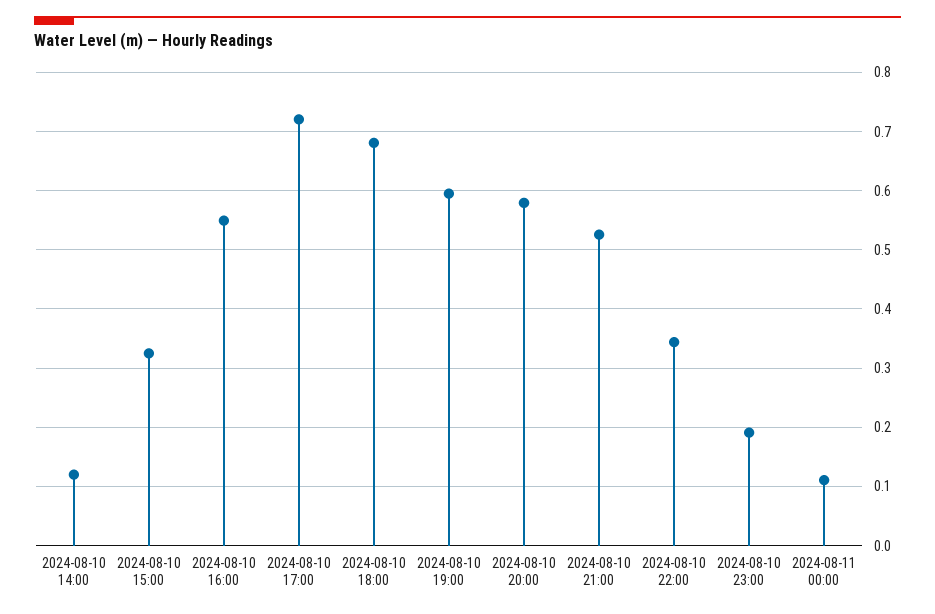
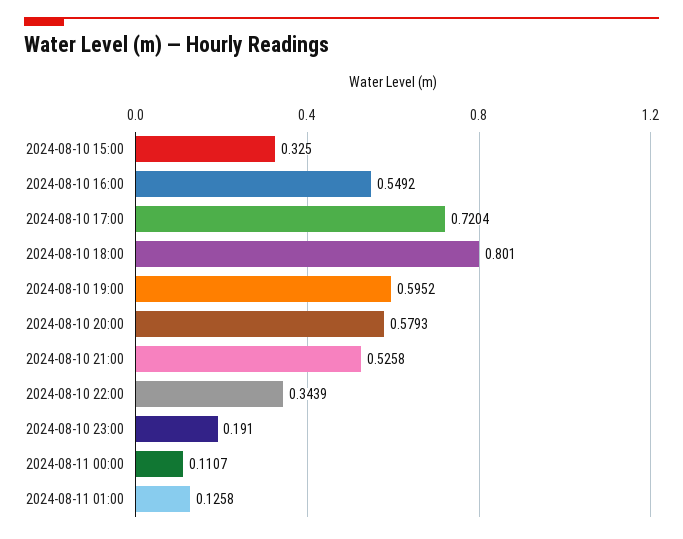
2024-08-10 14:00: 0.12 -> none
2024-08-10 18:00: 0.68 -> 0.801
2024-08-11 01:00: none -> 0.1258

